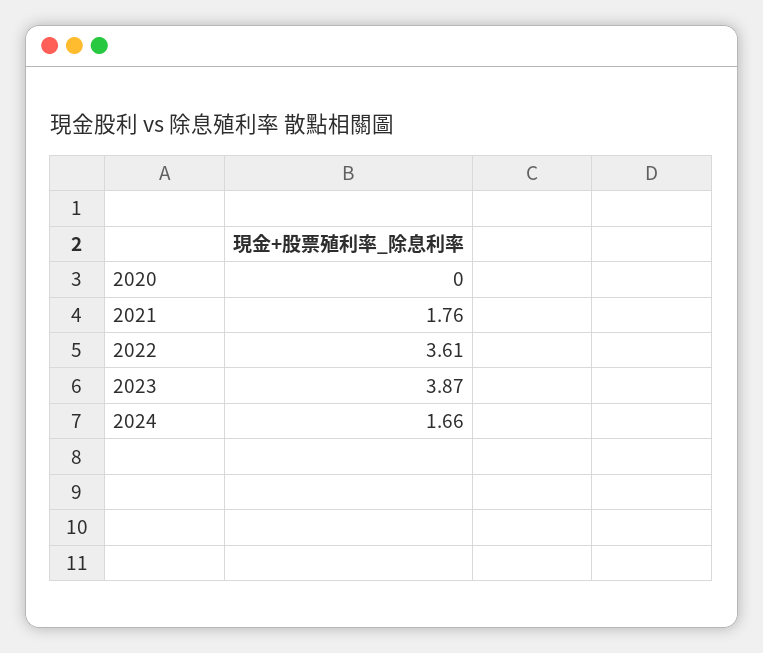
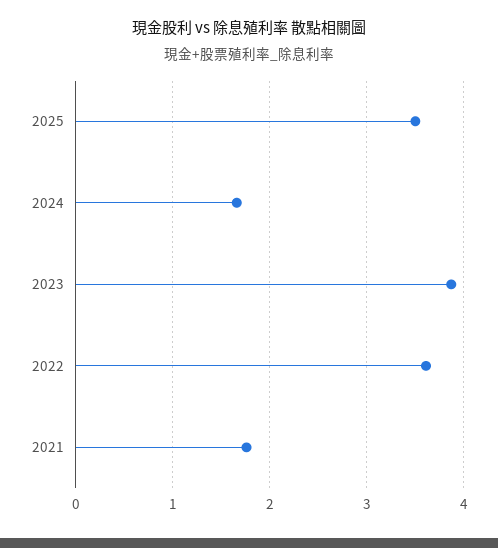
2020: 0 -> none
2025: none -> 3.5

